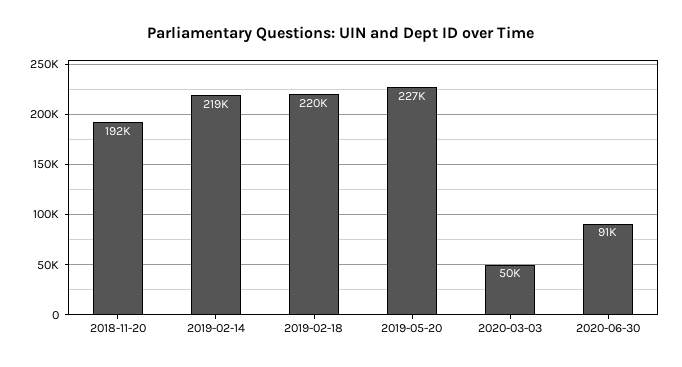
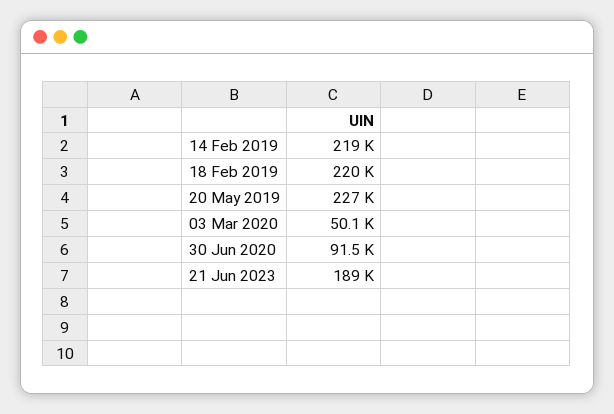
2018-11-20: 192000 -> none
21 Jun 2023: none -> 189000

